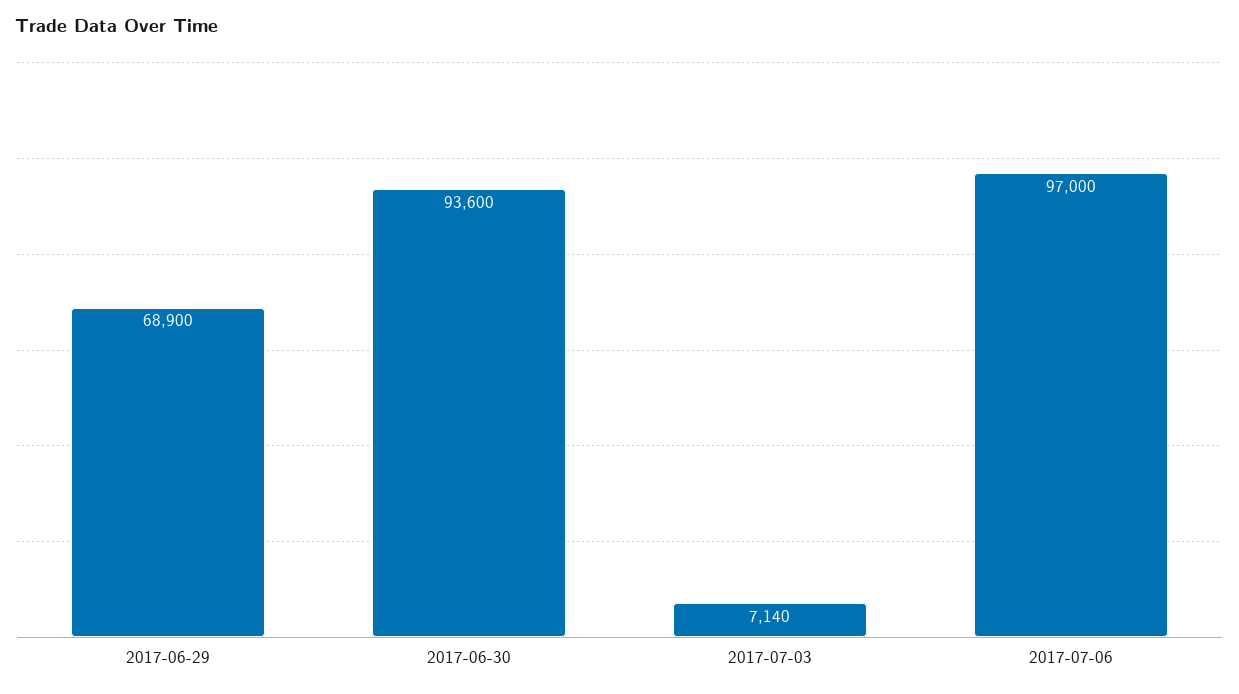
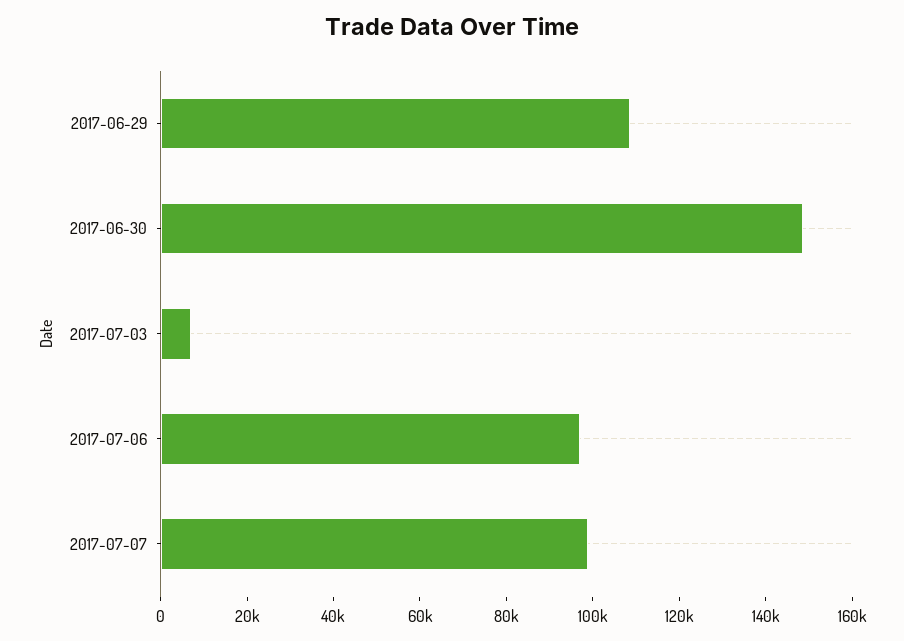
2017-06-29: 68900 -> 110000
2017-06-30: 93600 -> 150000
2017-07-07: none -> 100000

